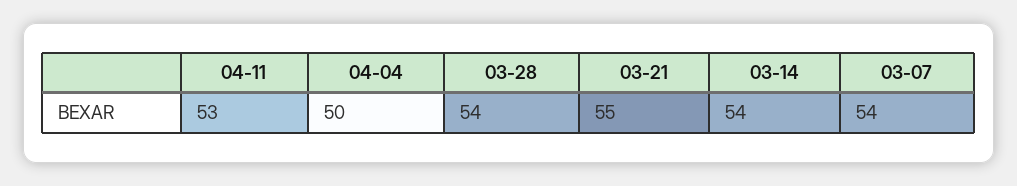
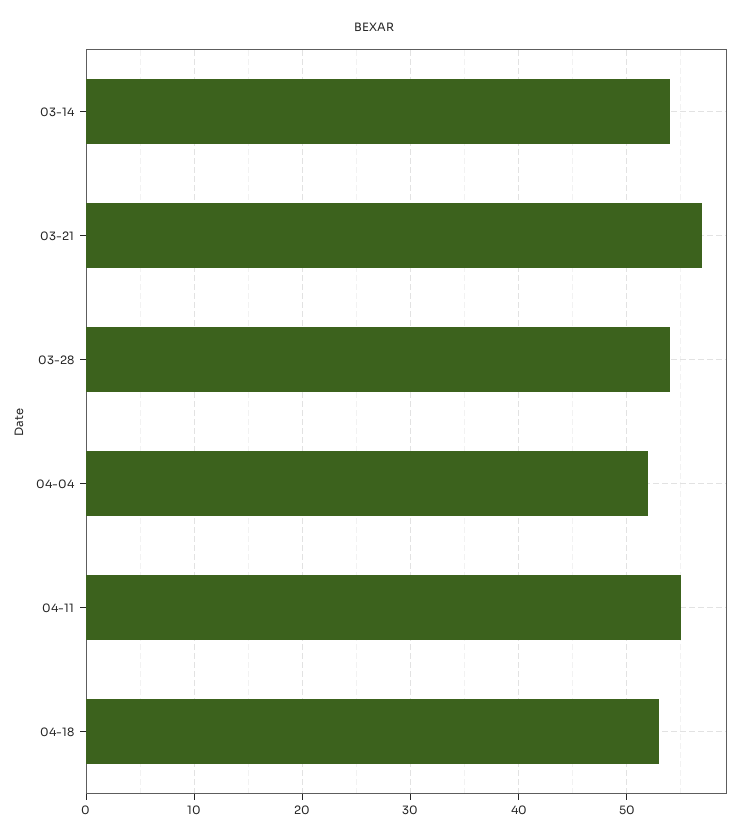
04-11: 53 -> 55
04-04: 50 -> 52
03-21: 55 -> 57
03-07: 54 -> none
04-18: none -> 53

